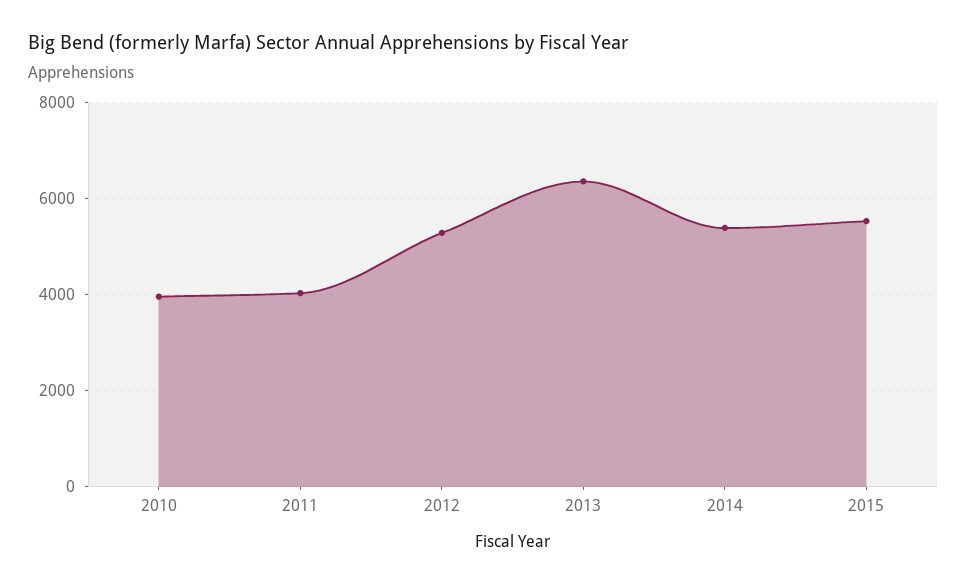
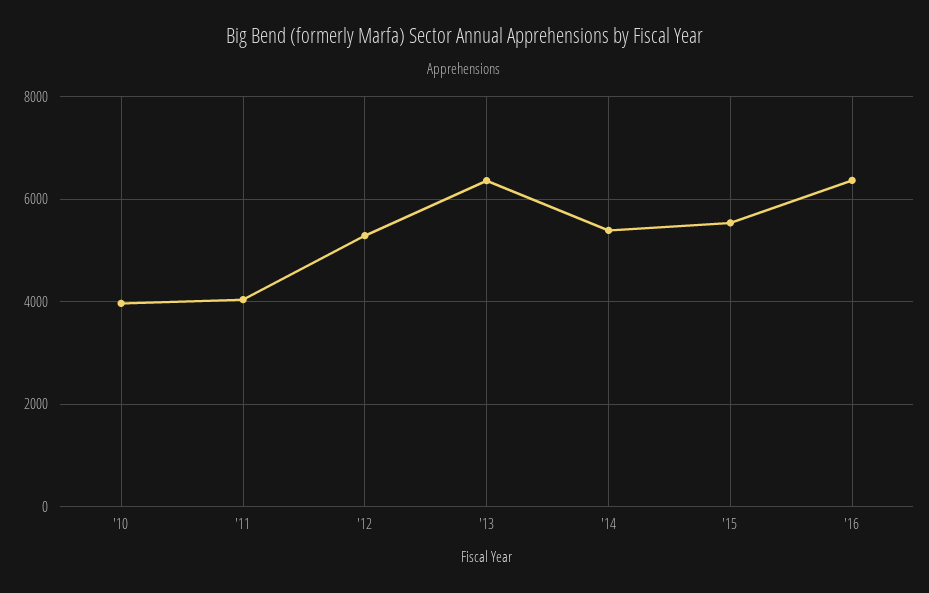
'16: none -> 6400

